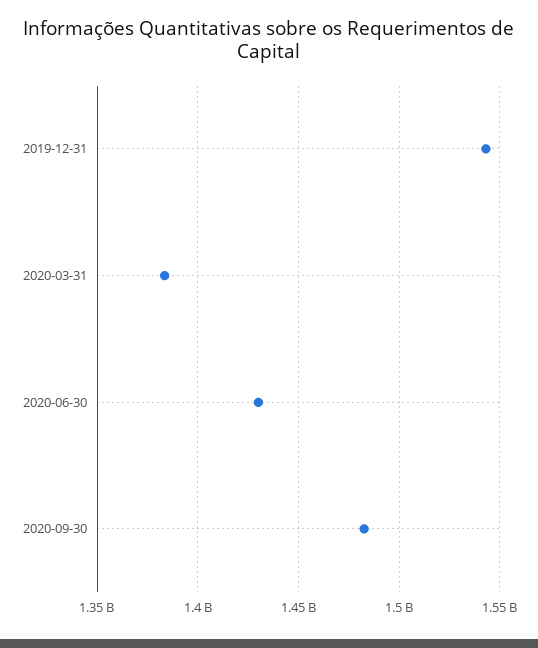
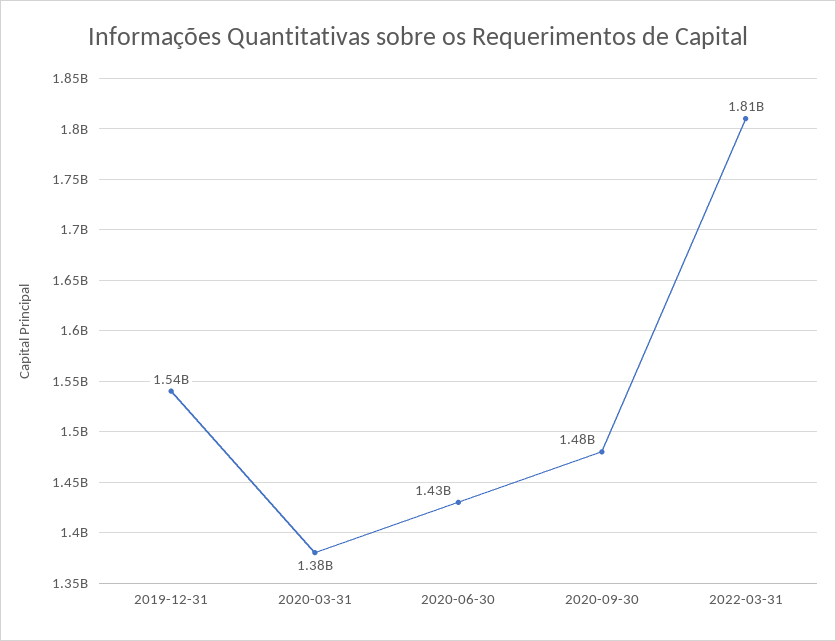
2022-03-31: none -> 1810000000

